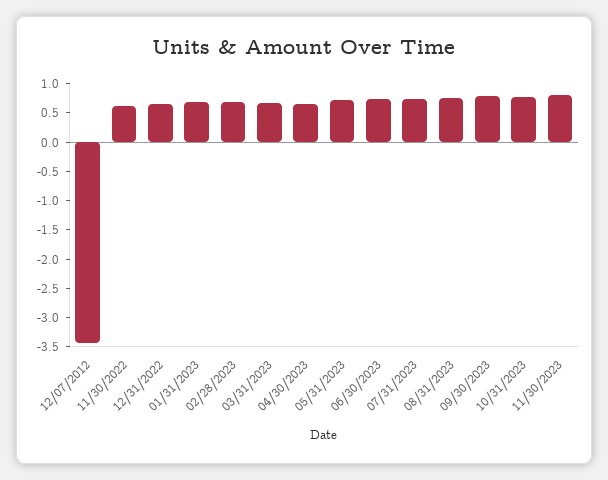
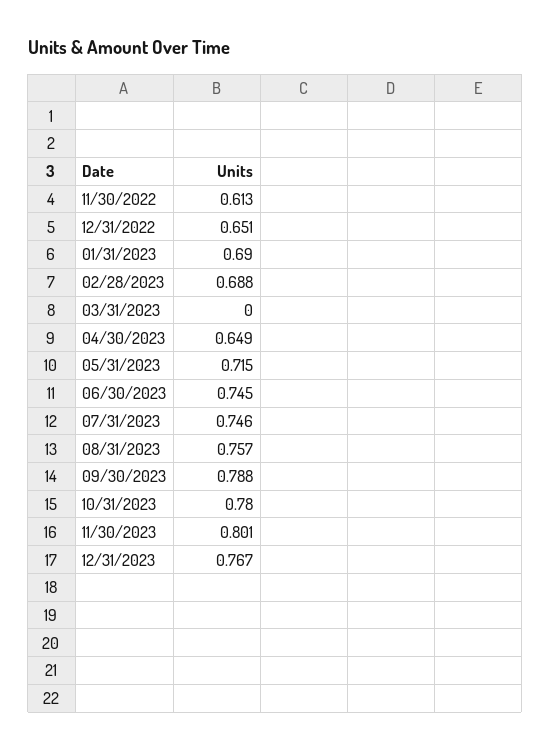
12/07/2012: -3.5 -> none
03/31/2023: 0.75 -> 0
12/31/2023: none -> 0.767

